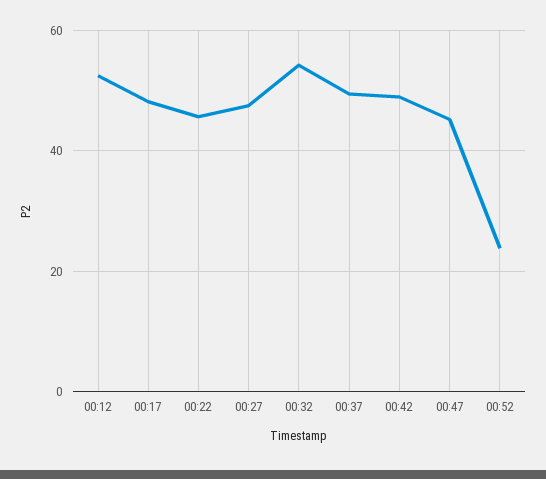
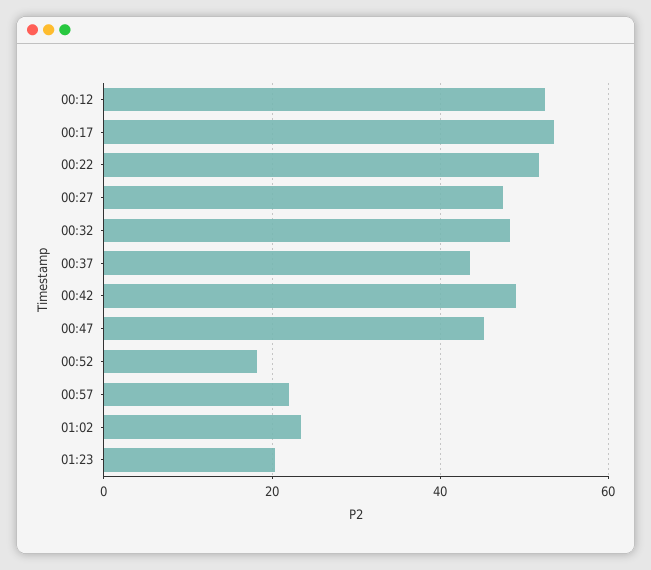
00:17: 48 -> 54
00:22: 46 -> 52
00:32: 54 -> 48
00:37: 50 -> 44
00:52: 24 -> 18
00:57: none -> 22
01:02: none -> 24
01:23: none -> 20

